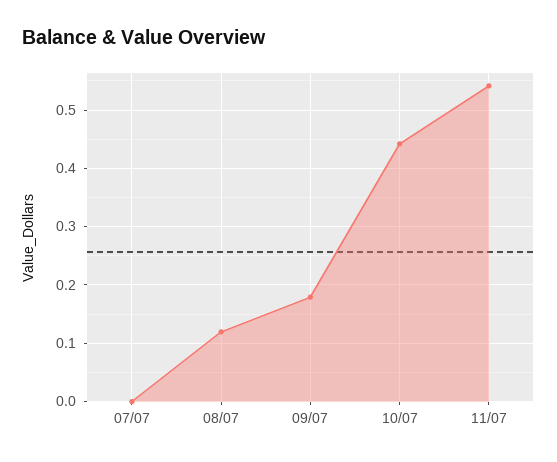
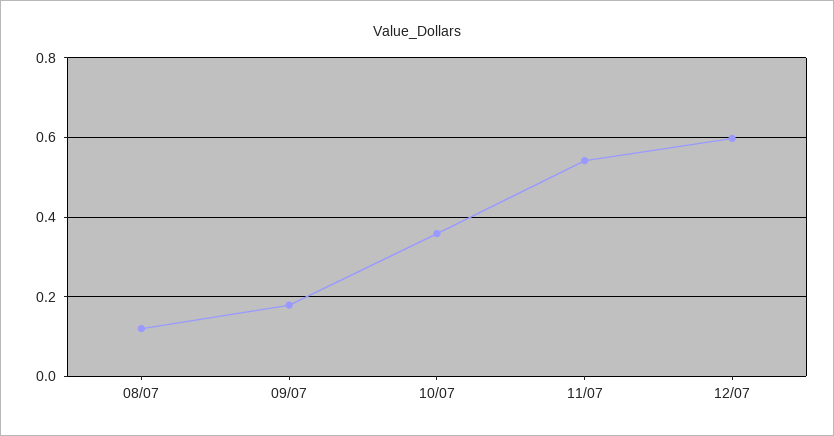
07/07: 0 -> none
10/07: 0.44 -> 0.36
12/07: none -> 0.6

